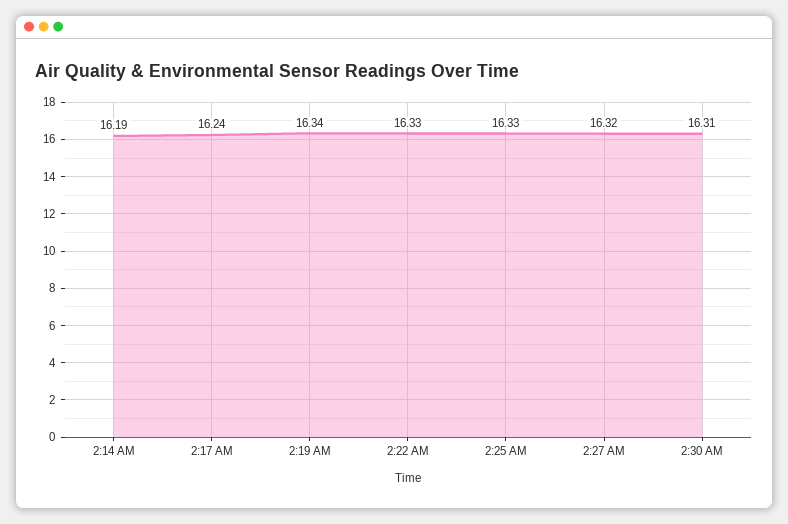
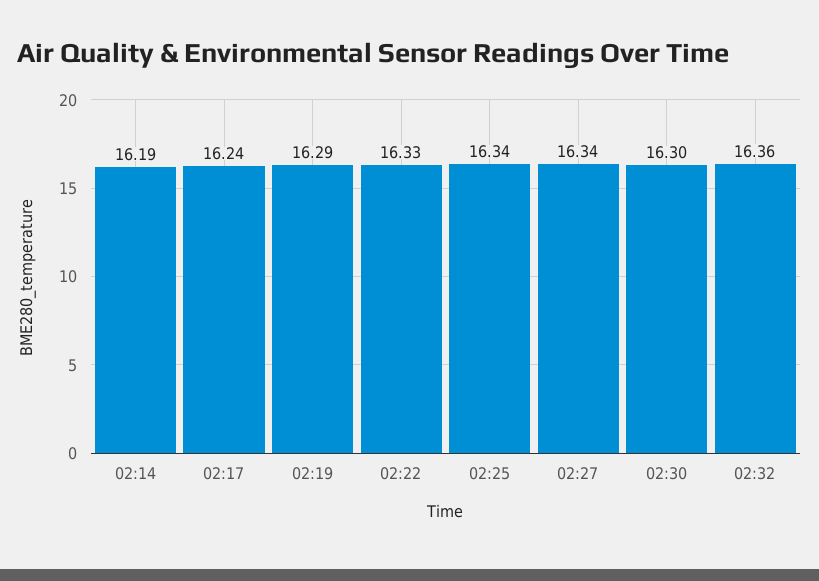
2:19 AM: 16.34 -> 16.29
2:25 AM: 16.33 -> 16.34
2:27 AM: 16.32 -> 16.34
2:30 AM: 16.31 -> 16.3
02:32: none -> 16.36

